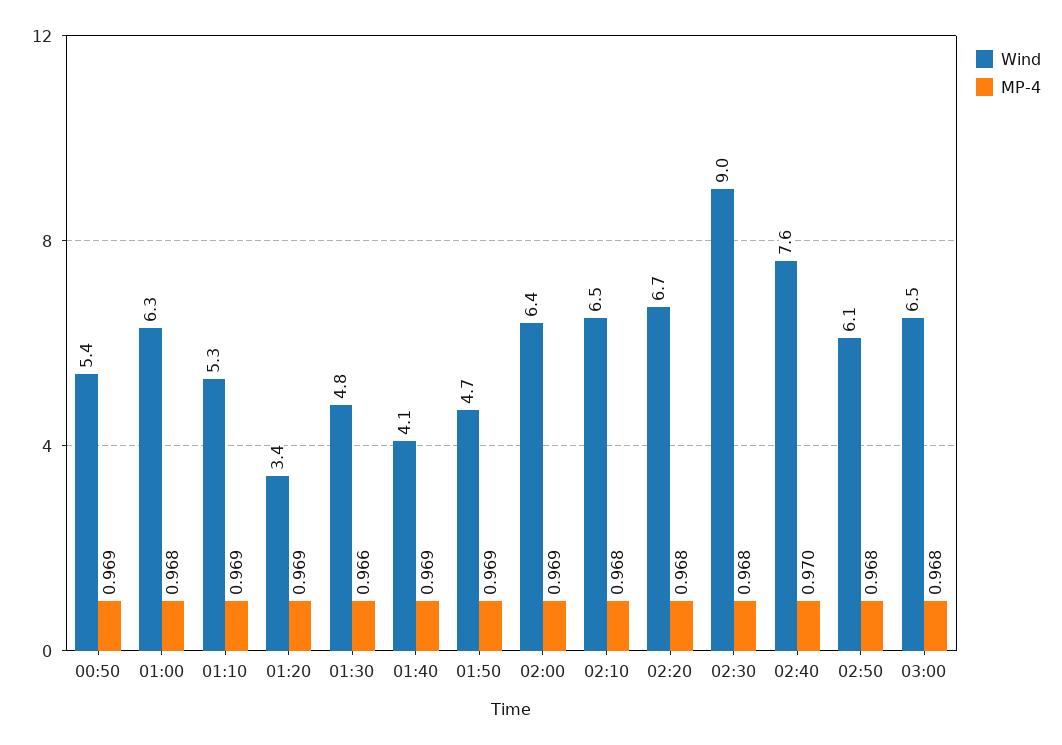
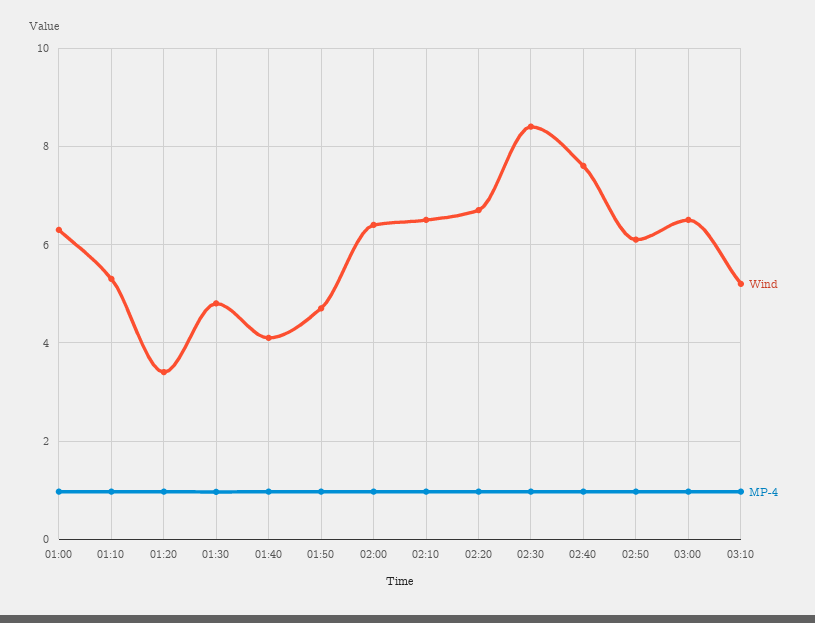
Wind, 00:50: 5.4 -> none
MP-4, 00:50: 0.969 -> none
Wind, 02:30: 9 -> 8.4
Wind, 03:10: none -> 5.2
MP-4, 03:10: none -> 1

